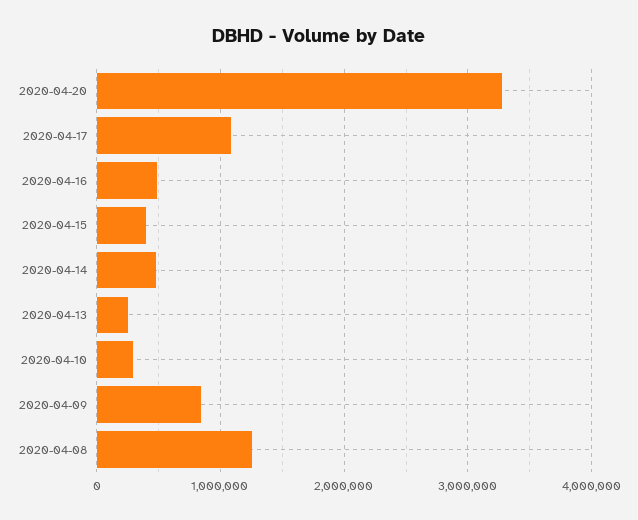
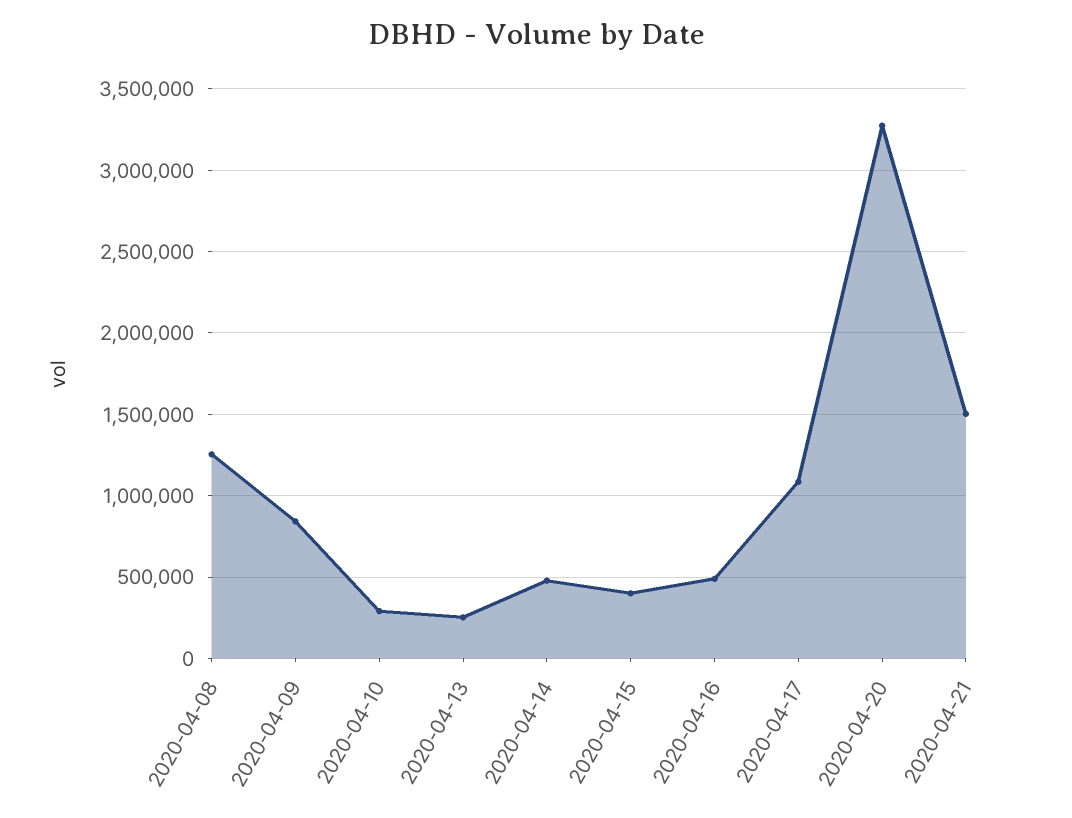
2020-04-21: none -> 1500000

